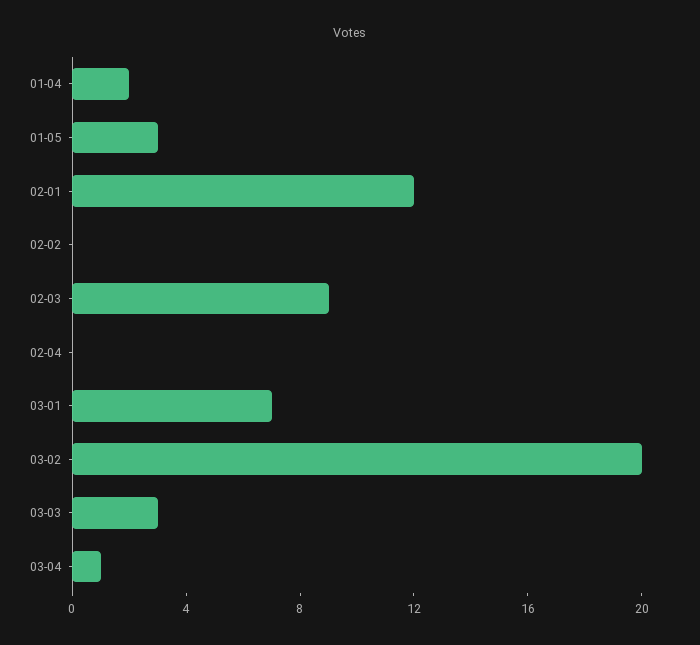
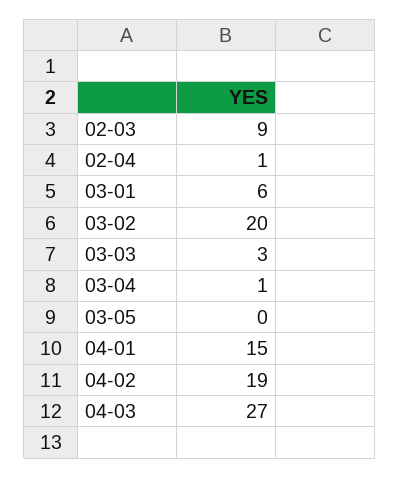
01-04: 2 -> none
01-05: 3 -> none
02-01: 12 -> none
02-02: 0 -> none
02-04: 0 -> 1
03-01: 7 -> 6
03-05: none -> 0
04-01: none -> 15
04-02: none -> 19
04-03: none -> 27

